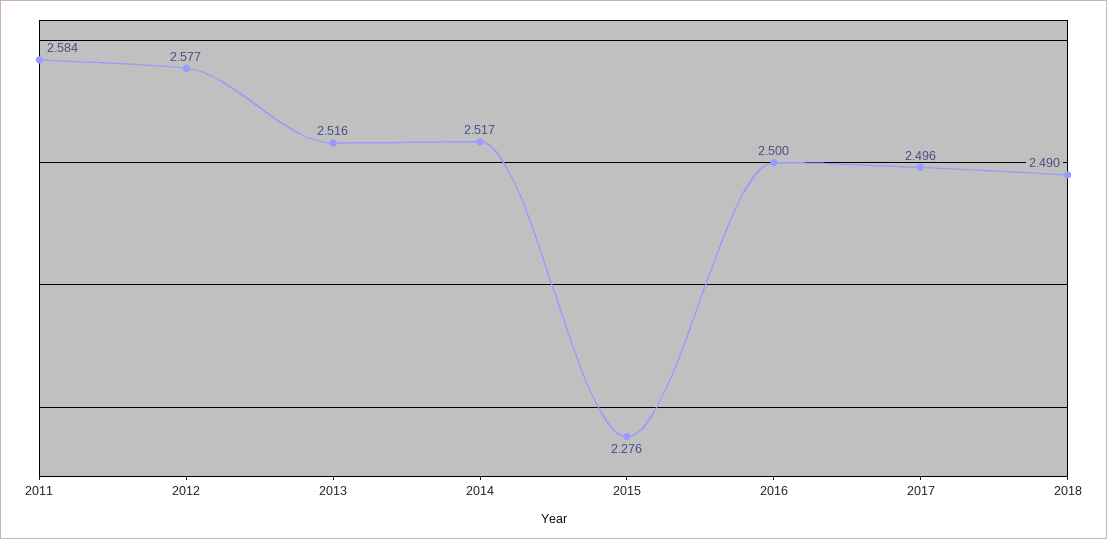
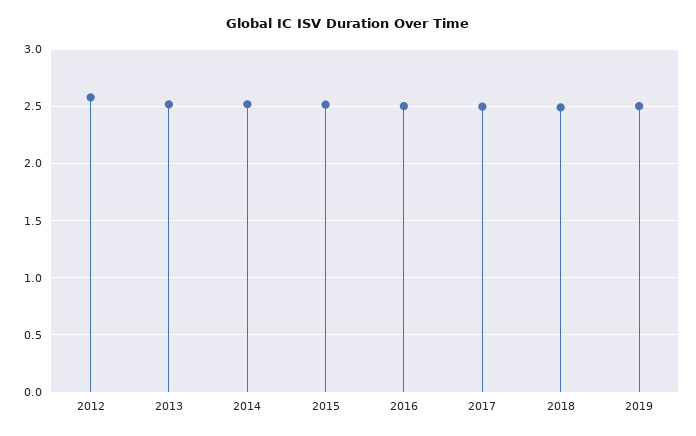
2011: 2.584 -> none
2015: 2.276 -> 2.5
2019: none -> 2.5

